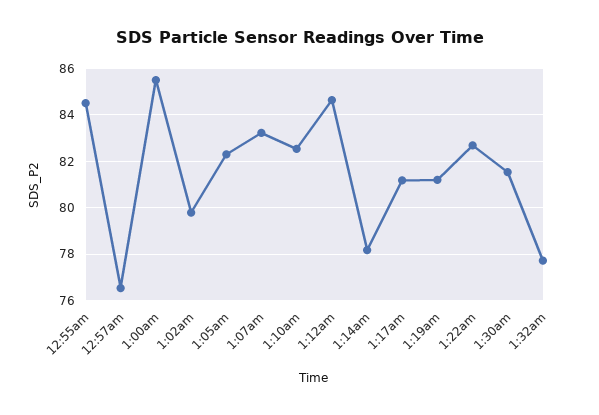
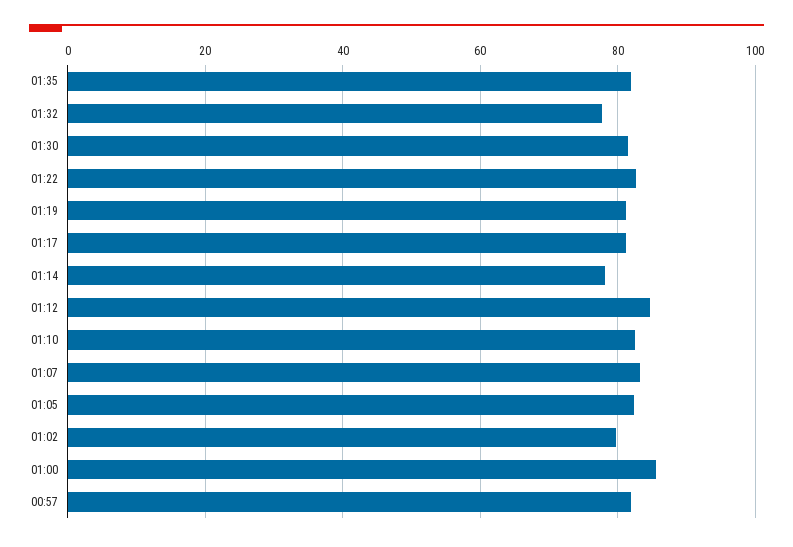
12:55am: 84.5 -> none
12:57am: 76.5 -> 82
01:35: none -> 82

